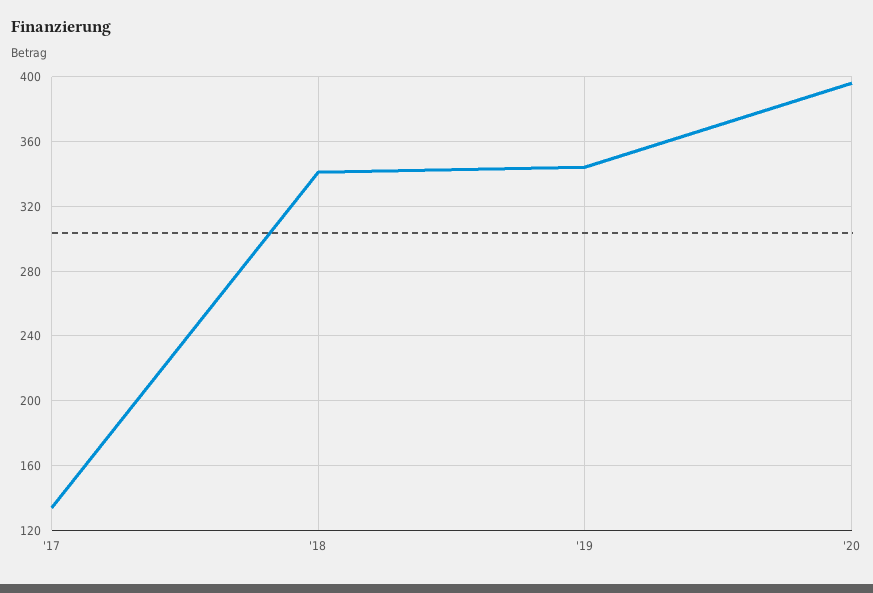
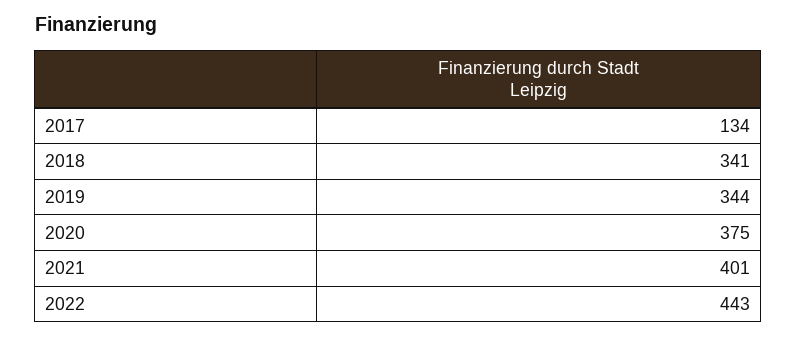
'20: 395 -> 375
2021: none -> 401
2022: none -> 443

